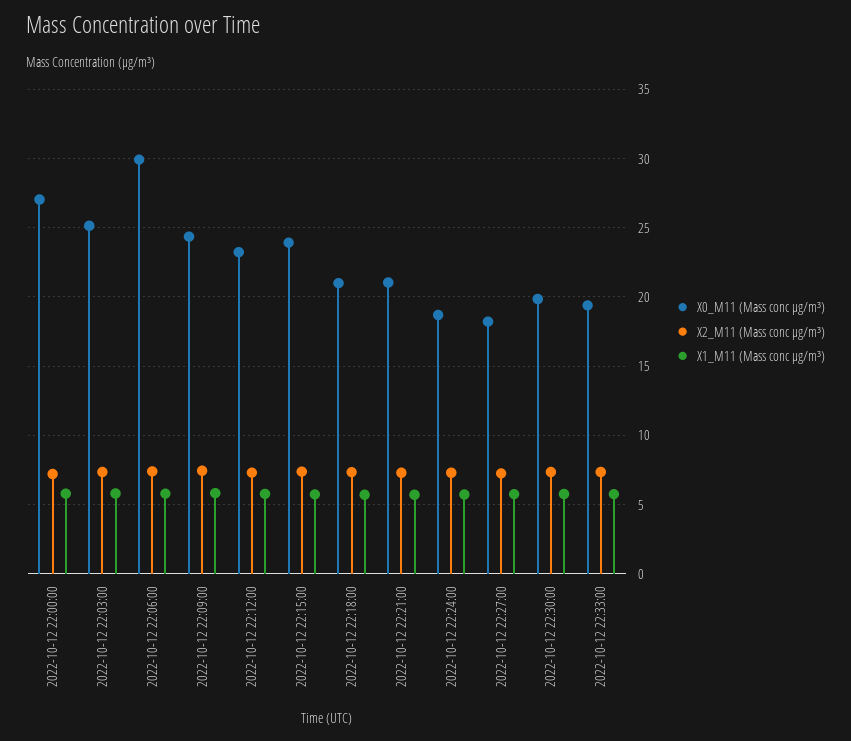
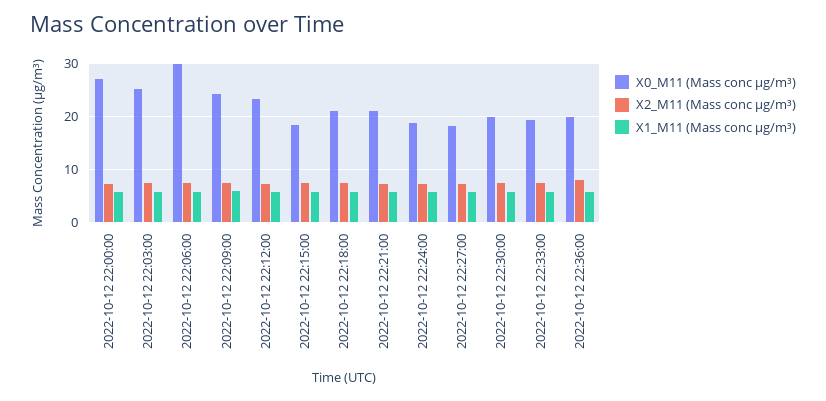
X0_M11 (Mass conc μg/m³), 2022-10-12 22:15:00: 24 -> 18
X0_M11 (Mass conc μg/m³), 2022-10-12 22:36:00: none -> 20
X2_M11 (Mass conc μg/m³), 2022-10-12 22:36:00: none -> 8
X1_M11 (Mass conc μg/m³), 2022-10-12 22:36:00: none -> 6

